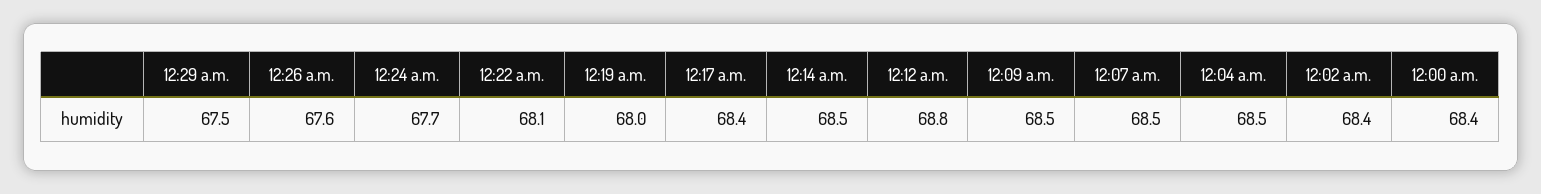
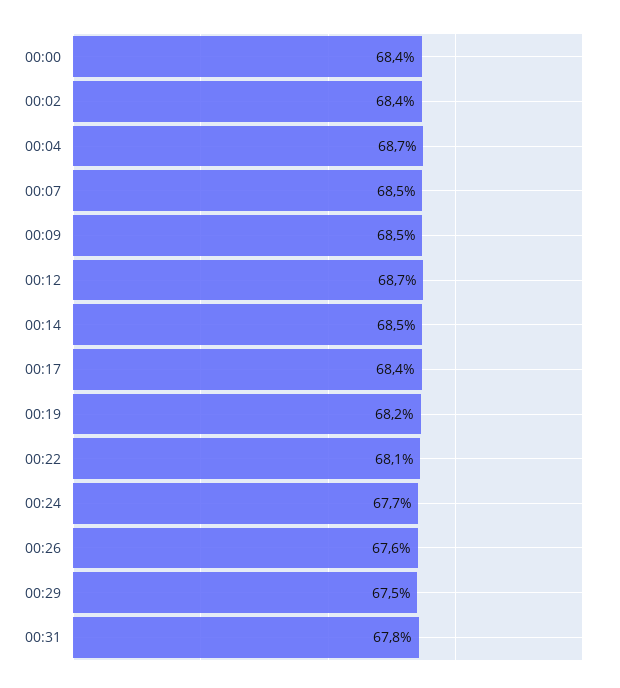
12:19 a.m.: 68 -> 68.2
12:12 a.m.: 68.8 -> 68.7
12:04 a.m.: 68.5 -> 68.7
00:31: none -> 67.8

